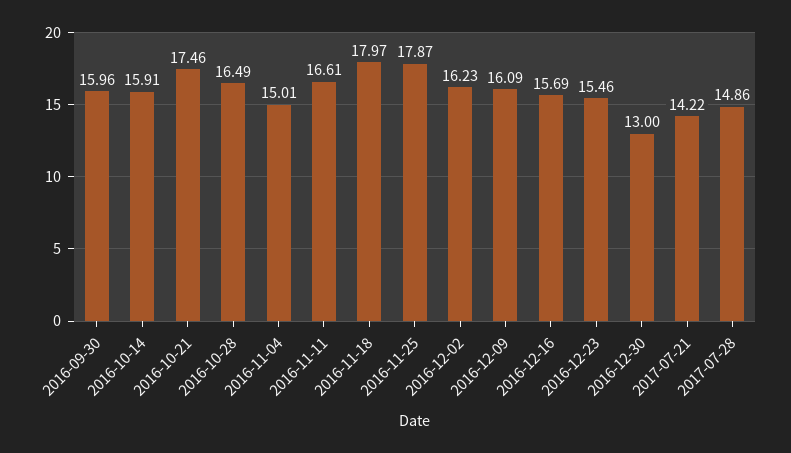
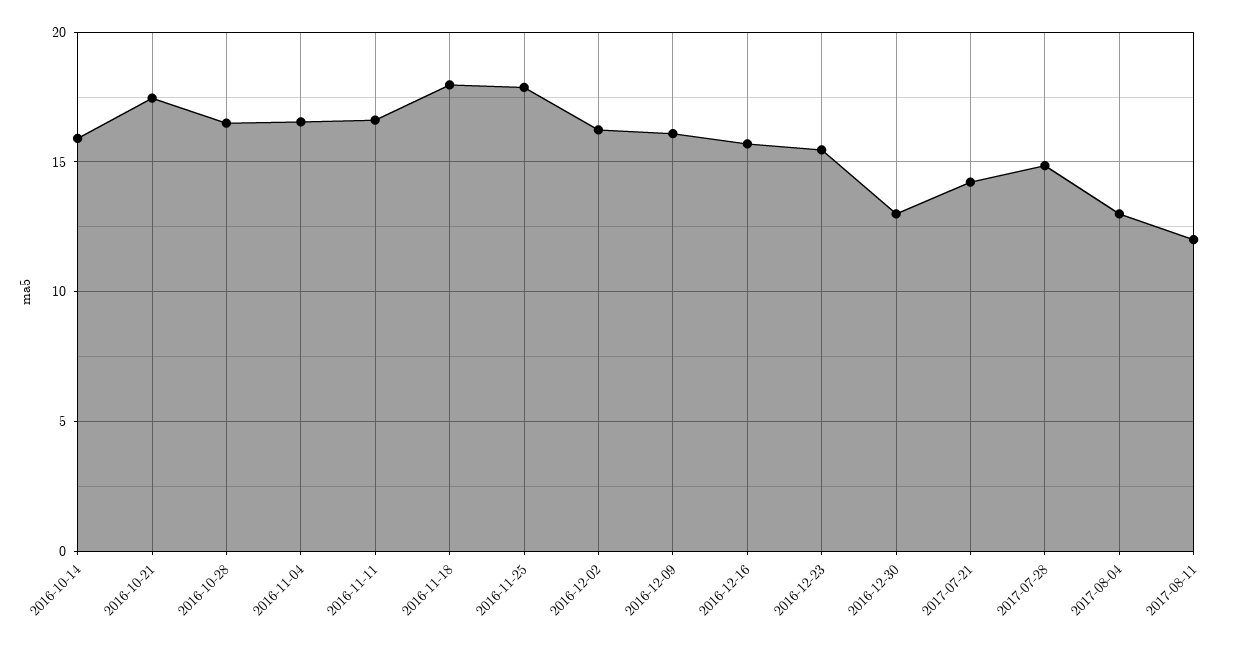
2016-09-30: 15.96 -> none
2016-11-04: 15.01 -> 16.5
2017-08-04: none -> 13
2017-08-11: none -> 12

